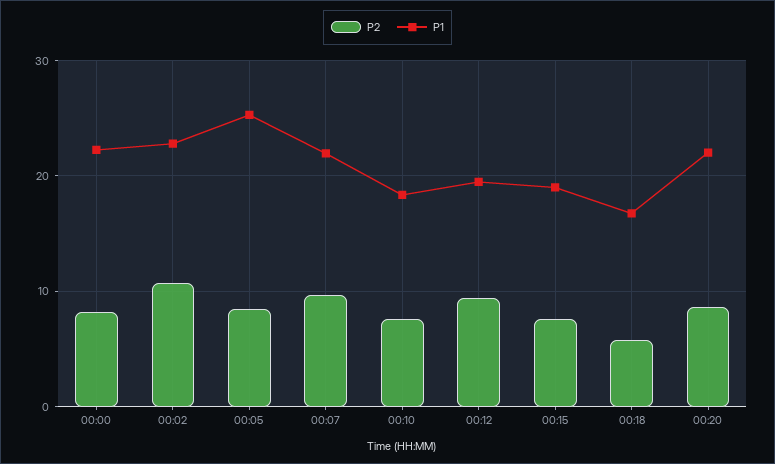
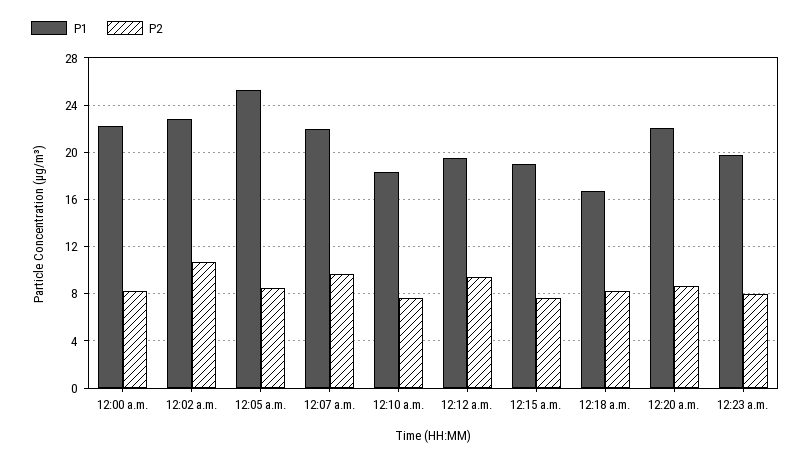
P2, 00:18: 6 -> 8
P1, 12:23 a.m.: none -> 20
P2, 12:23 a.m.: none -> 8

